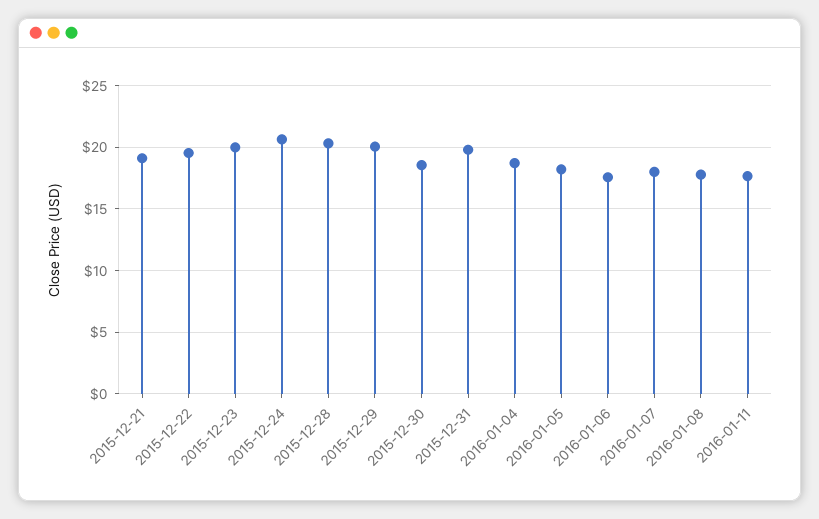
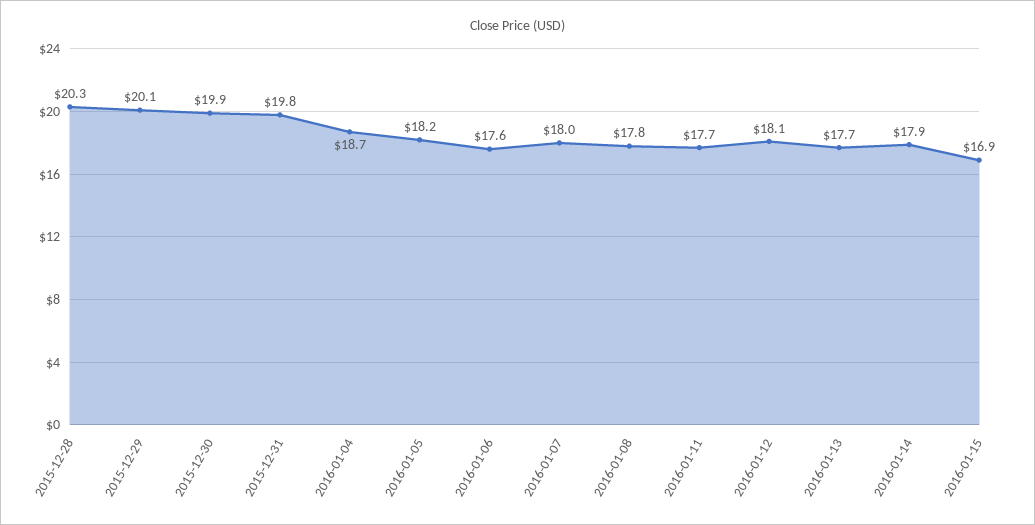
2015-12-21: 19 -> none
2015-12-22: 19.5 -> none
2015-12-23: 20 -> none
2015-12-24: 20.5 -> none
2015-12-30: 18.5 -> 19.9
2016-01-12: none -> 18.1
2016-01-13: none -> 17.7
2016-01-14: none -> 17.9
2016-01-15: none -> 16.9

